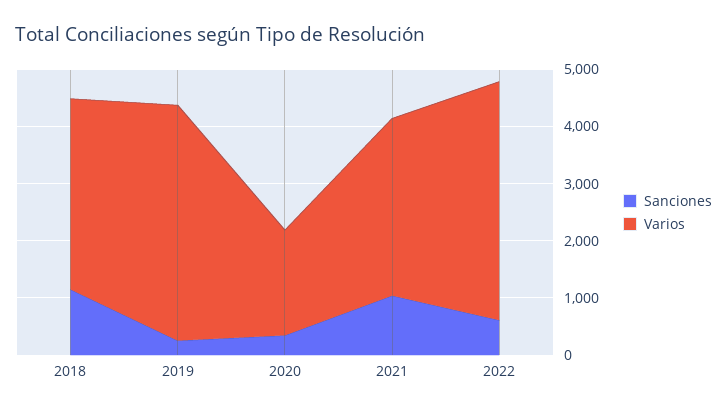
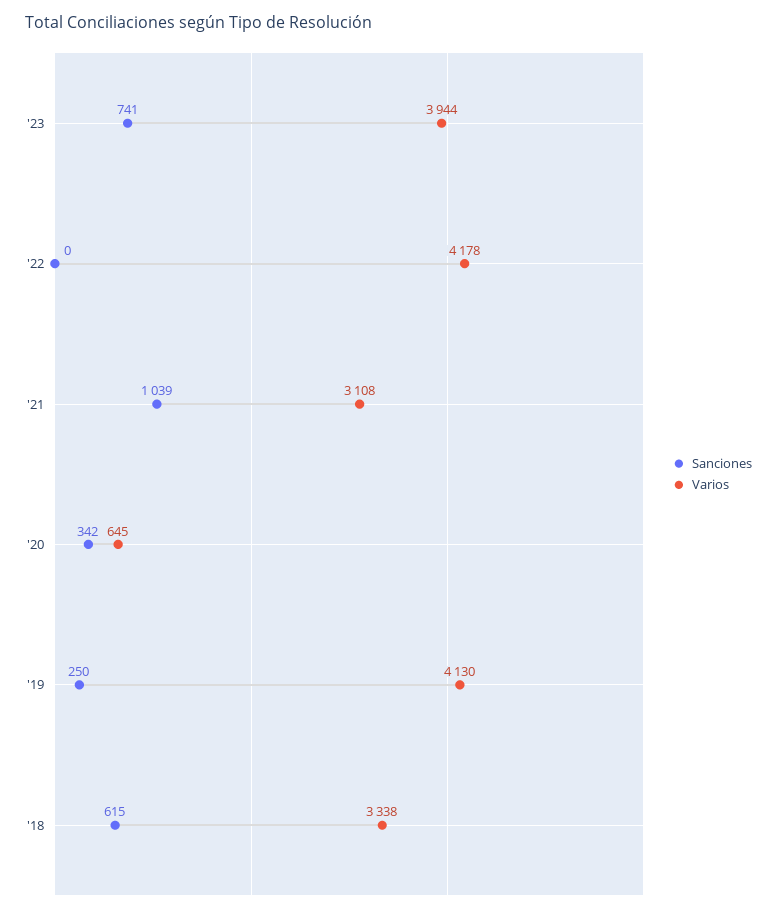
Sanciones, 2018: 1200 -> 615
Varios, 2020: 1800 -> 645
Sanciones, 2022: 600 -> 0
Sanciones, '23: none -> 741
Varios, '23: none -> 3944

